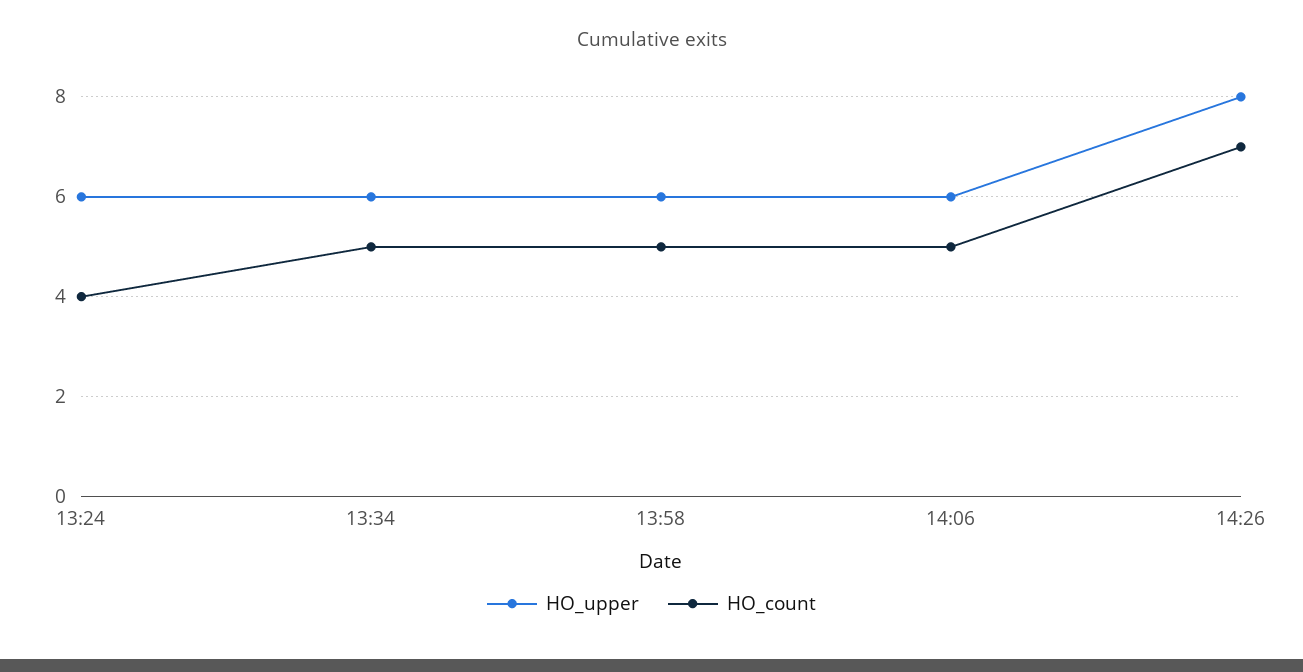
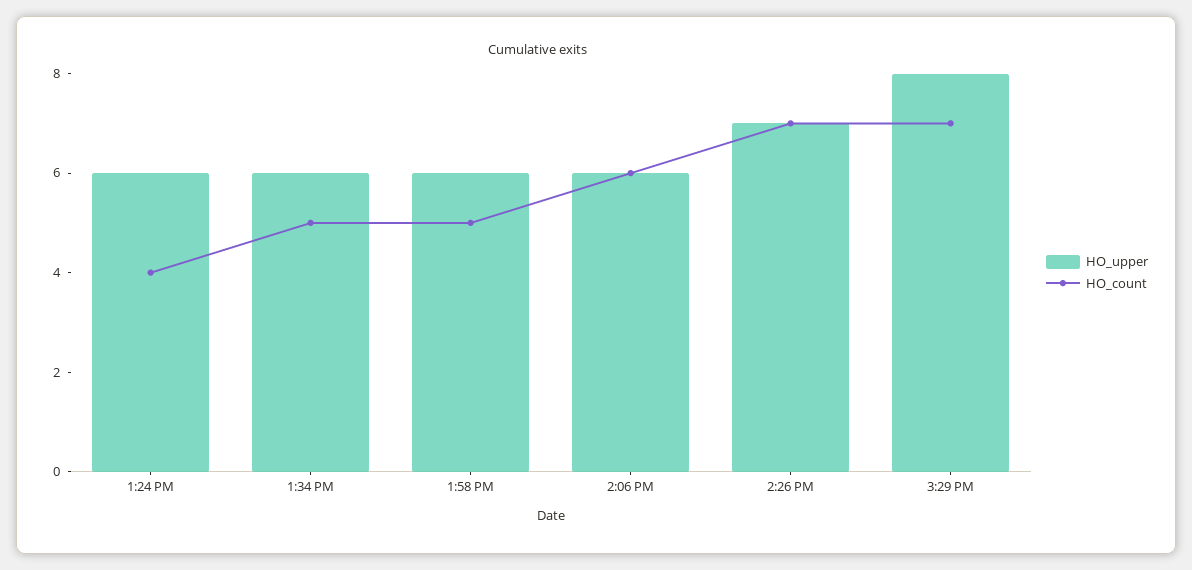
HO_count, 14:06: 5 -> 6
HO_upper, 14:26: 8 -> 7
HO_upper, 3:29 PM: none -> 8
HO_count, 3:29 PM: none -> 7

